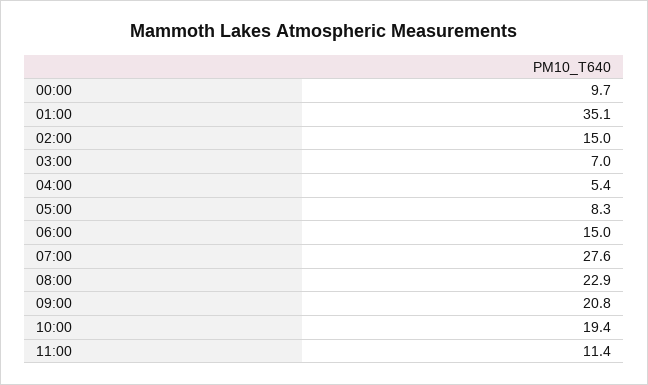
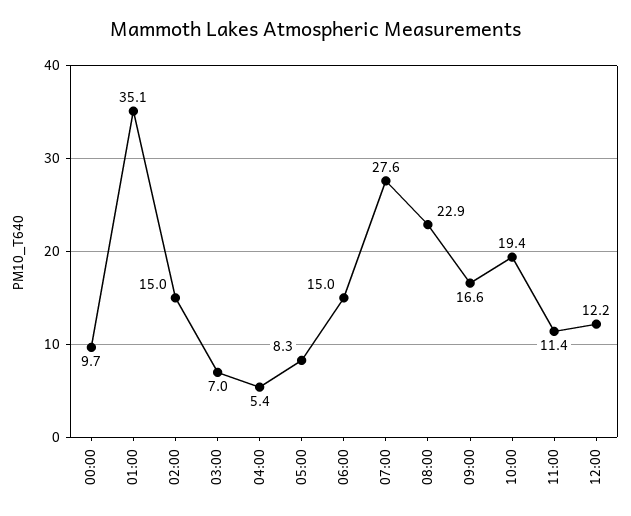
09:00: 20.8 -> 16.6
12:00: none -> 12.2

